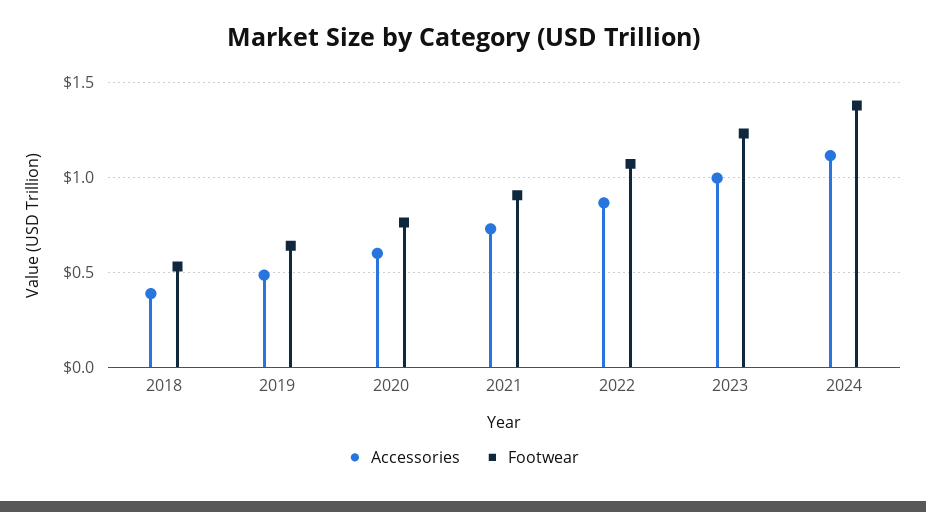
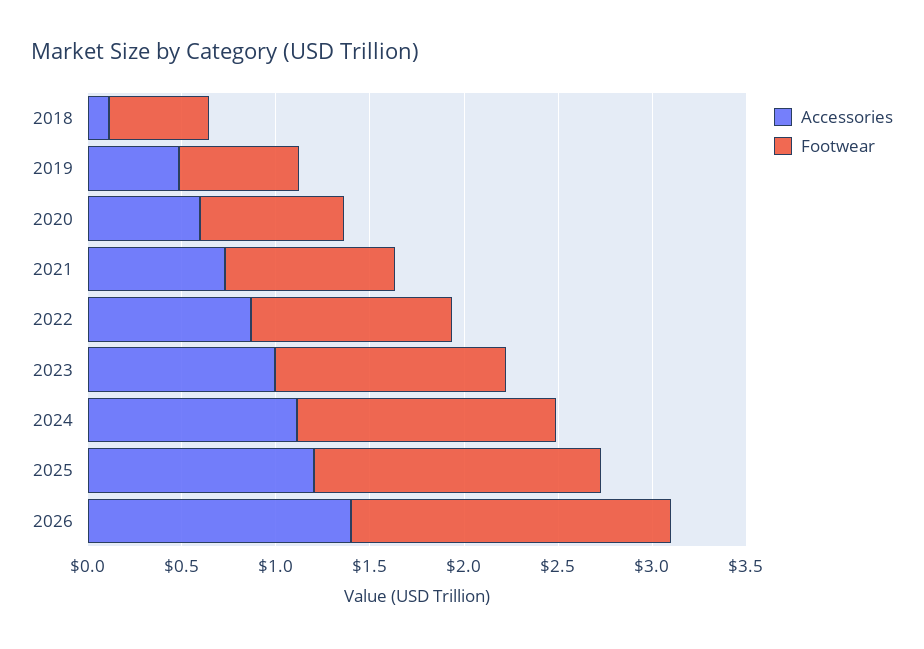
Accessories, 2018: 0.4 -> 0.1
Accessories, 2025: none -> 1.2
Footwear, 2025: none -> 1.5
Accessories, 2026: none -> 1.4
Footwear, 2026: none -> 1.7

